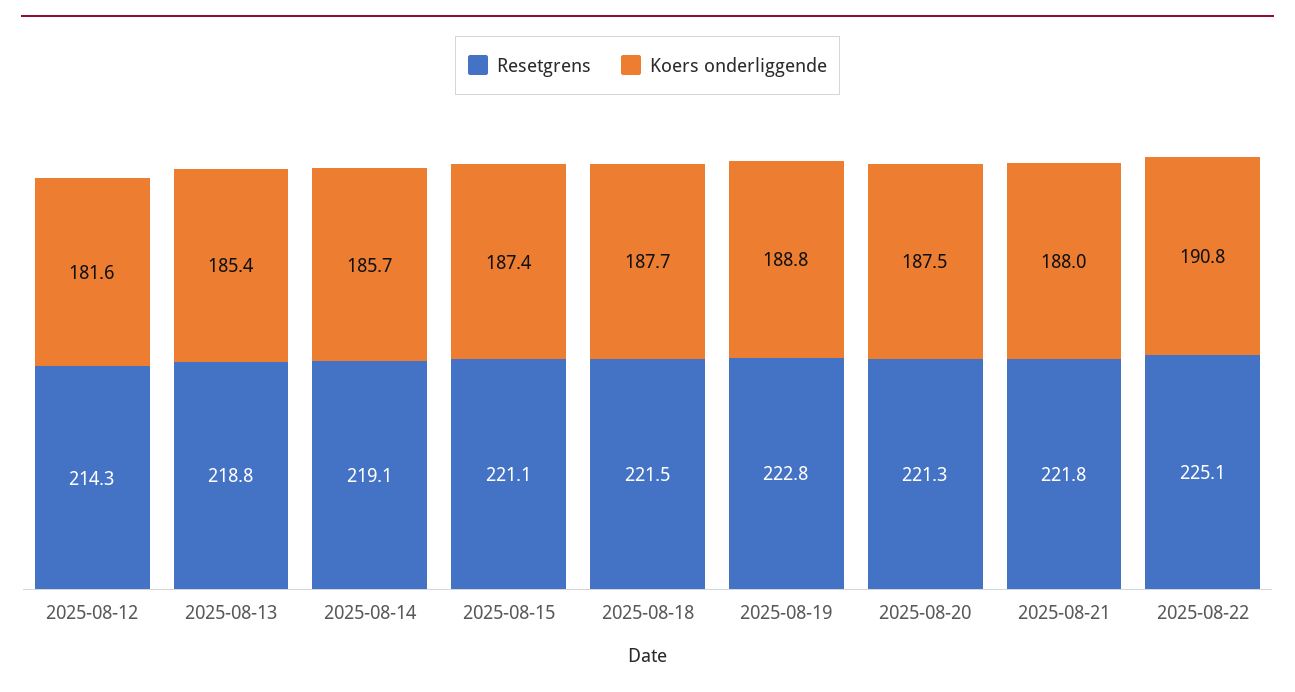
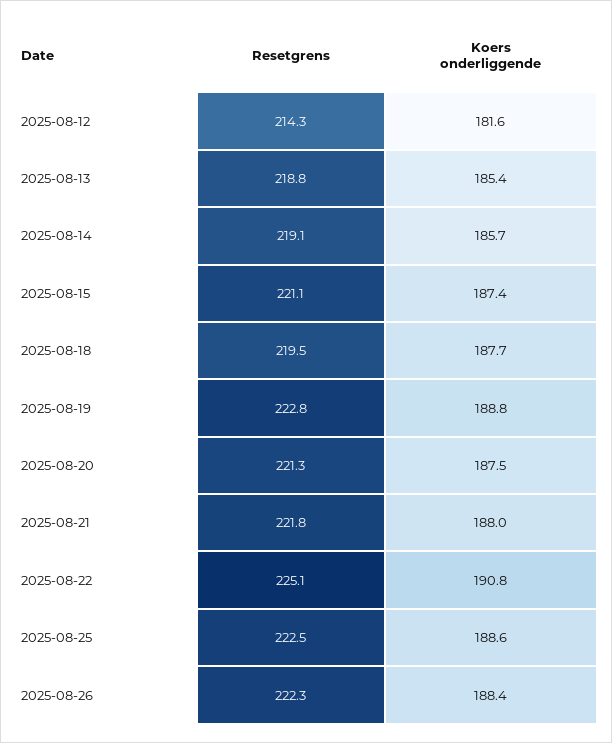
Resetgrens, 2025-08-18: 221.5 -> 219.5
Resetgrens, 2025-08-25: none -> 222.5
Koers onderliggende, 2025-08-25: none -> 188.6
Resetgrens, 2025-08-26: none -> 222.3
Koers onderliggende, 2025-08-26: none -> 188.4

